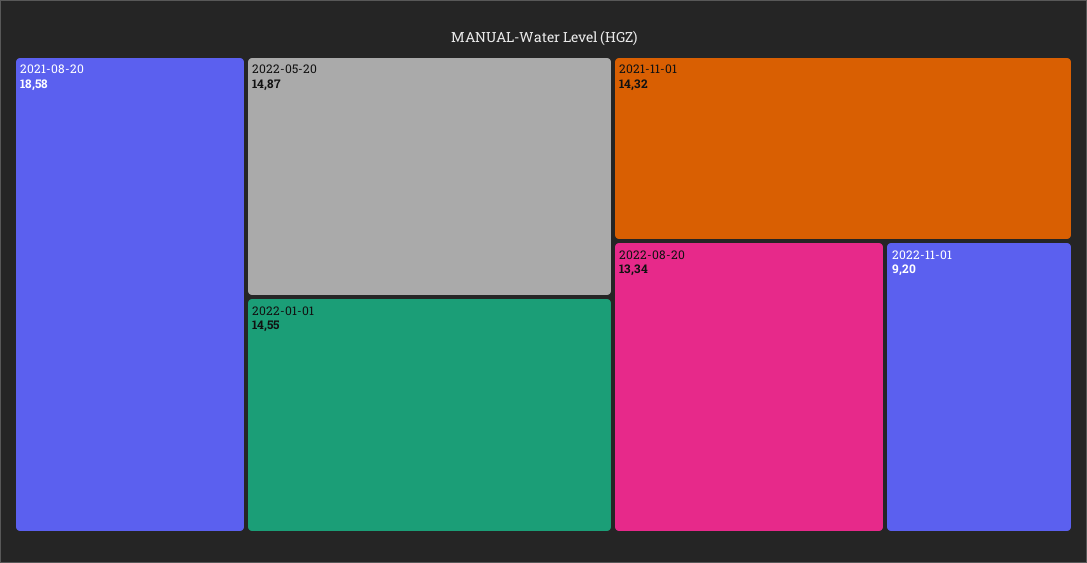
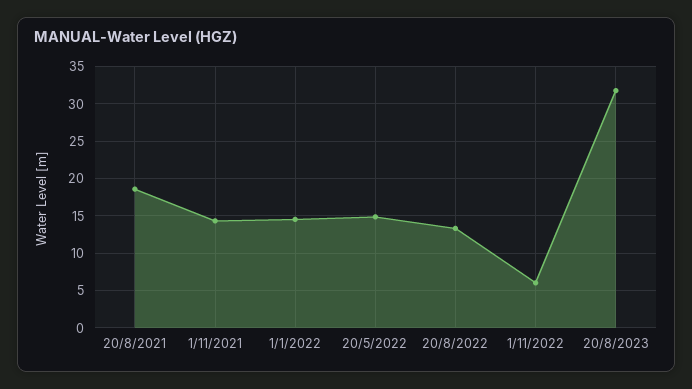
2022-11-01: 9.2 -> 6
20/8/2023: none -> 32

